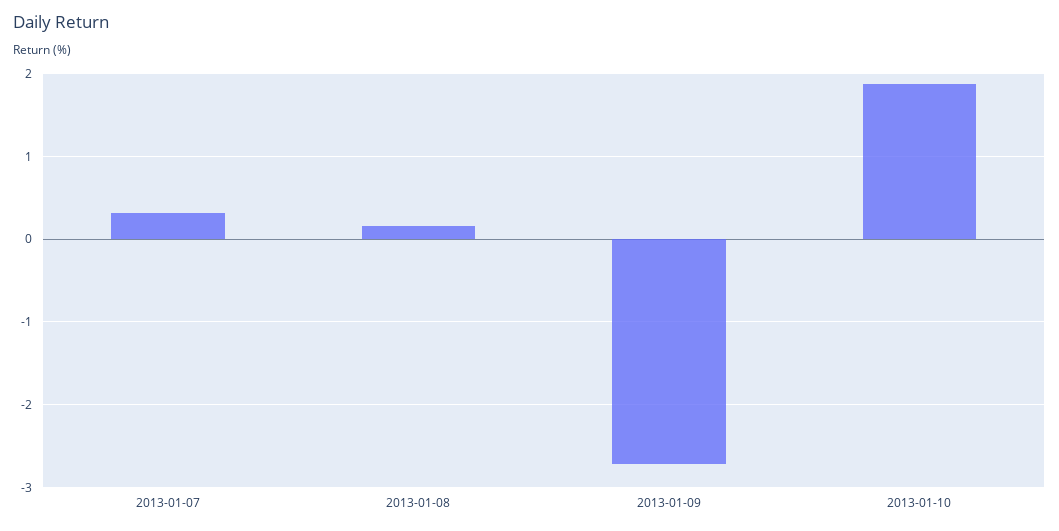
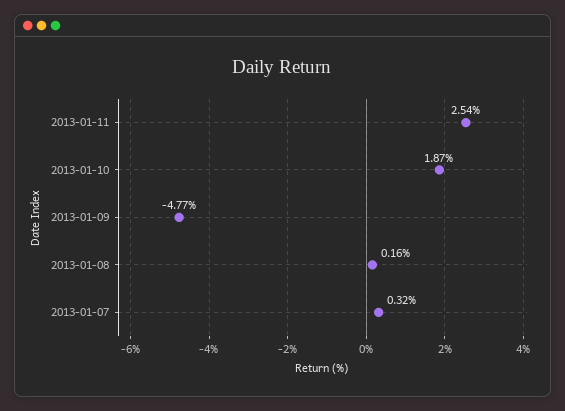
2013-01-09: -2.7 -> -4.77
2013-01-11: none -> 2.54

